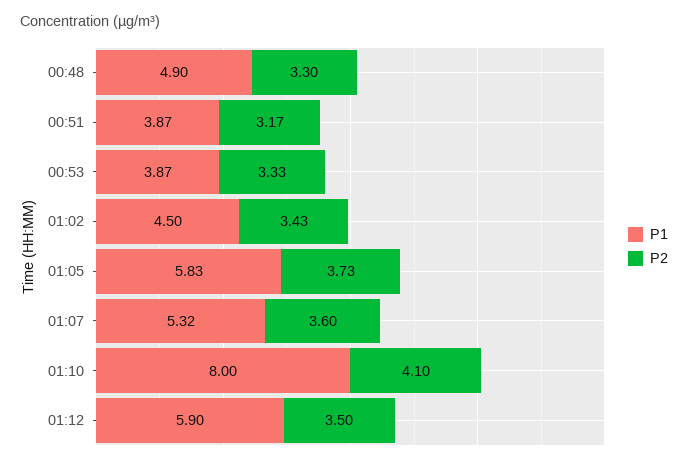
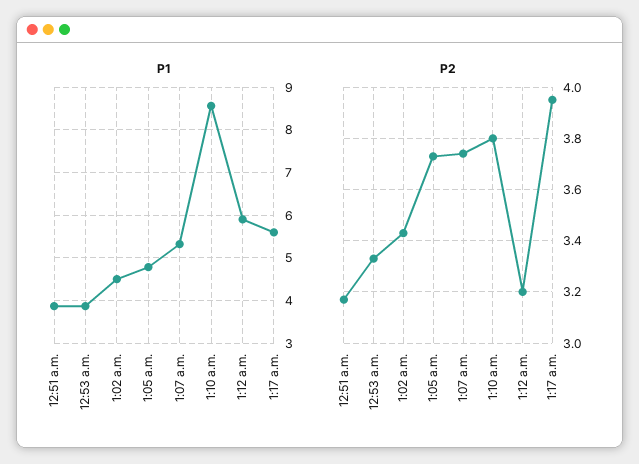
P1, 00:48: 4.9 -> none
P2, 00:48: 3.3 -> none
P1, 01:05: 5.83 -> 4.8
P2, 01:07: 3.6 -> 3.75
P1, 01:10: 8 -> 8.6
P2, 01:10: 4.1 -> 3.8
P2, 01:12: 3.5 -> 3.2
P1, 1:17 a.m.: none -> 5.6
P2, 1:17 a.m.: none -> 3.95

